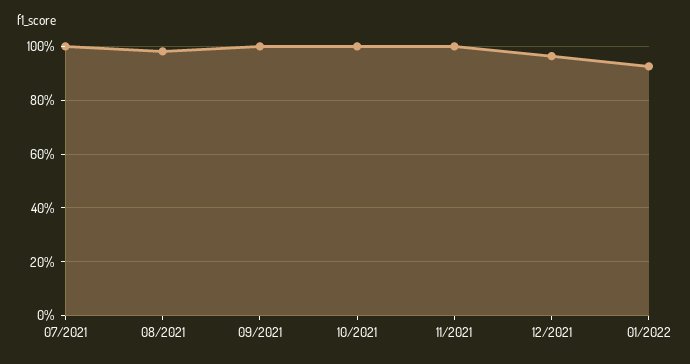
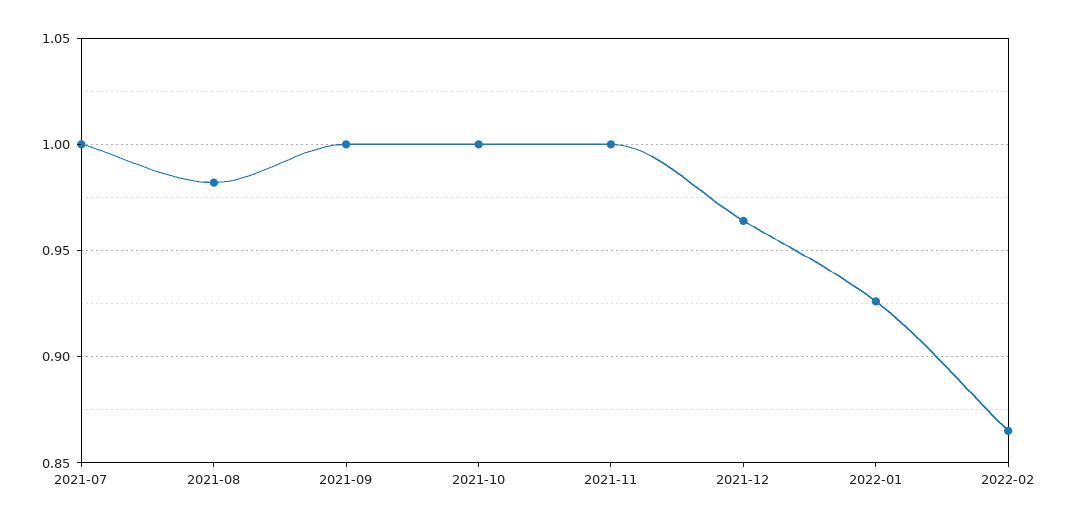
2022-02: none -> 0.865

